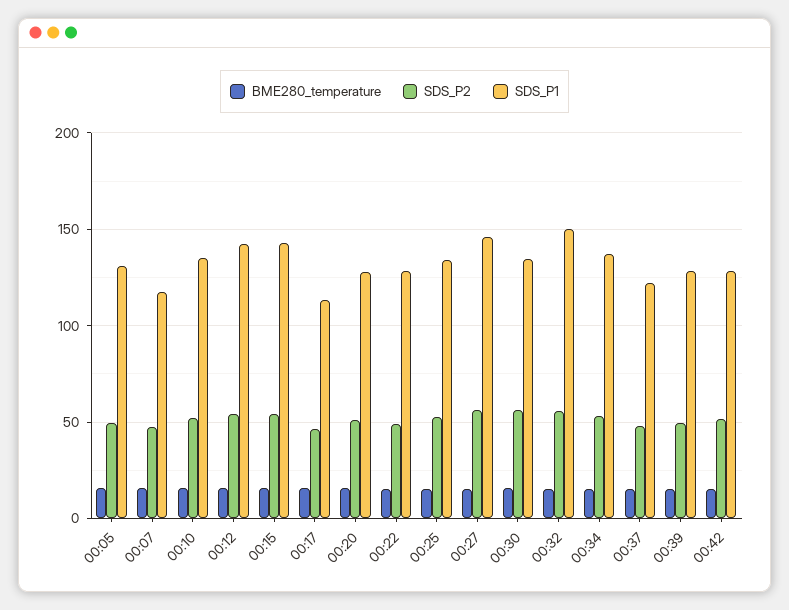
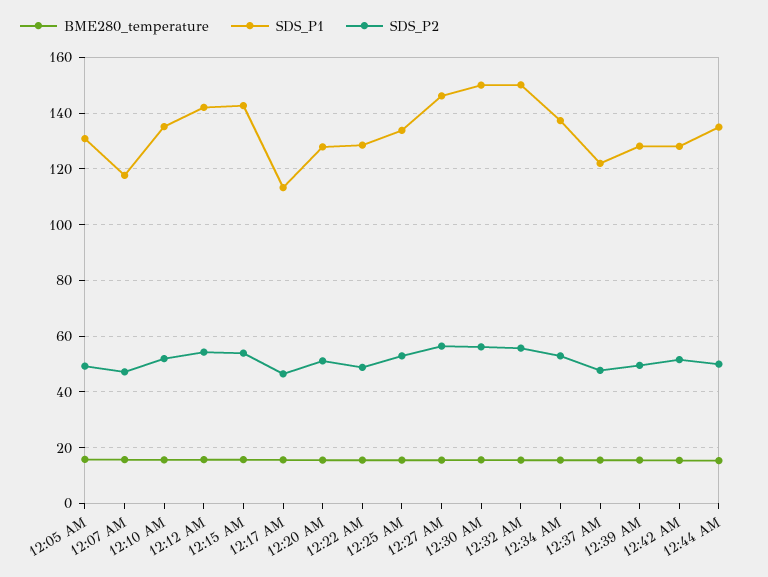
SDS_P1, 00:30: 135 -> 150
BME280_temperature, 12:44 AM: none -> 15
SDS_P1, 12:44 AM: none -> 135
SDS_P2, 12:44 AM: none -> 50

